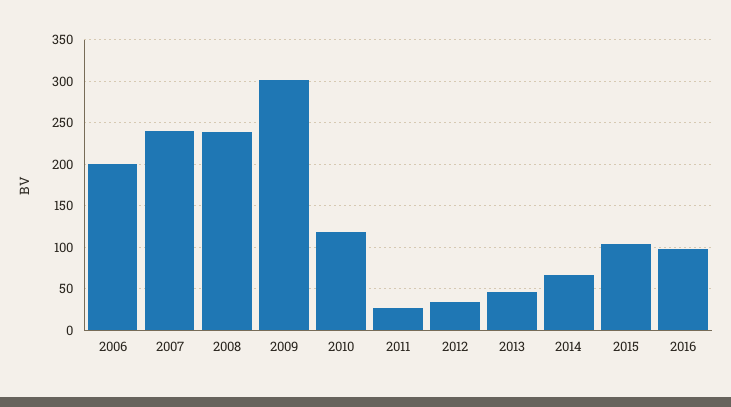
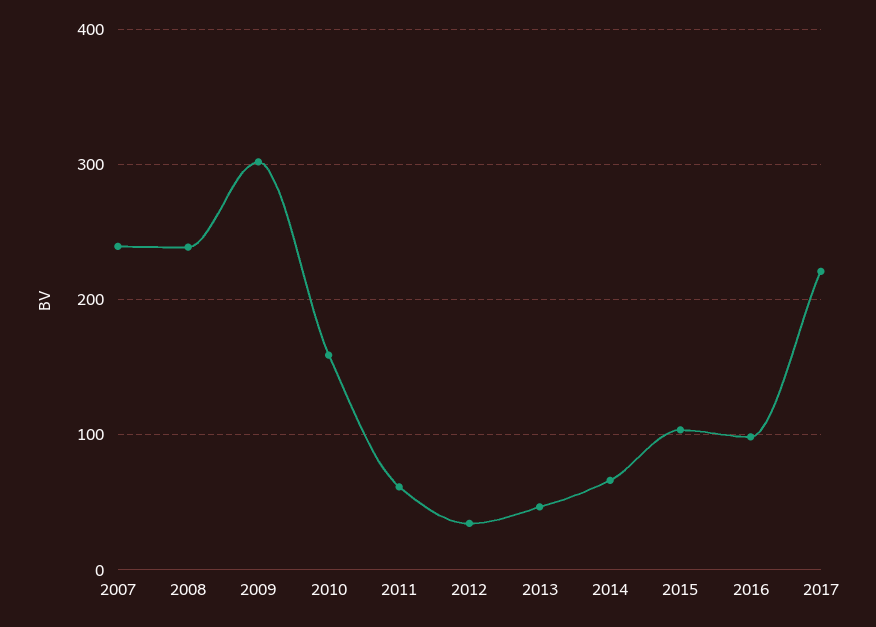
2006: 200 -> none
2010: 120 -> 160
2011: 30 -> 60
2017: none -> 220

